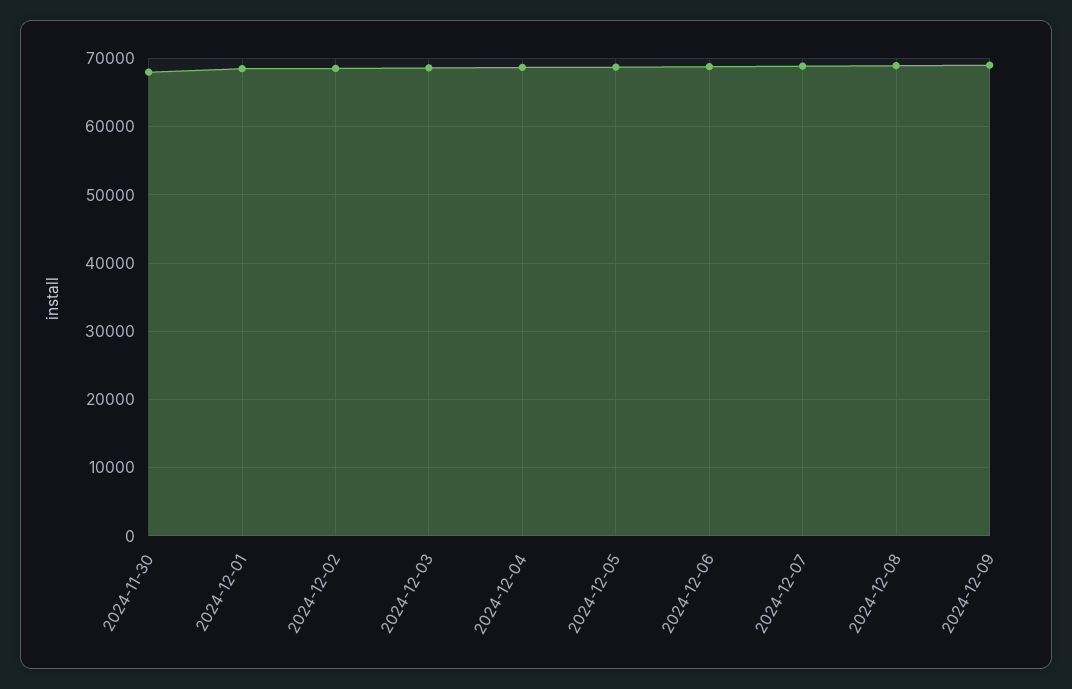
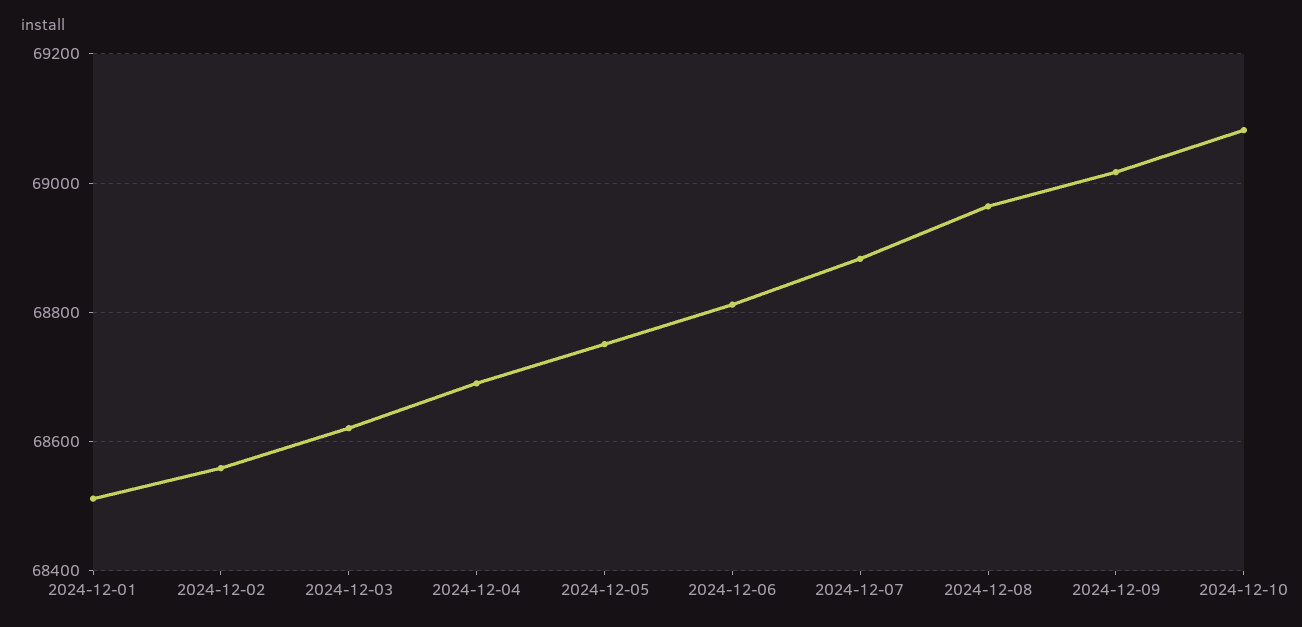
2024-11-30: 68000 -> none
2024-12-10: none -> 69080

